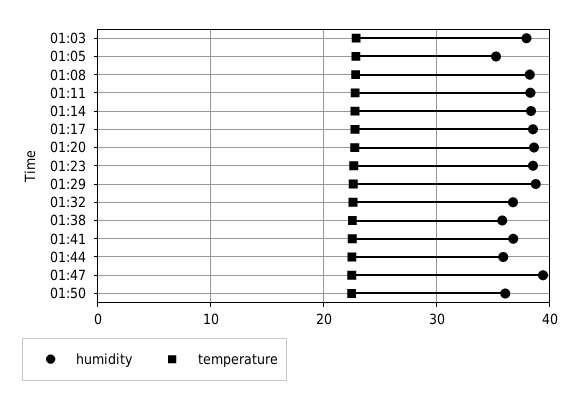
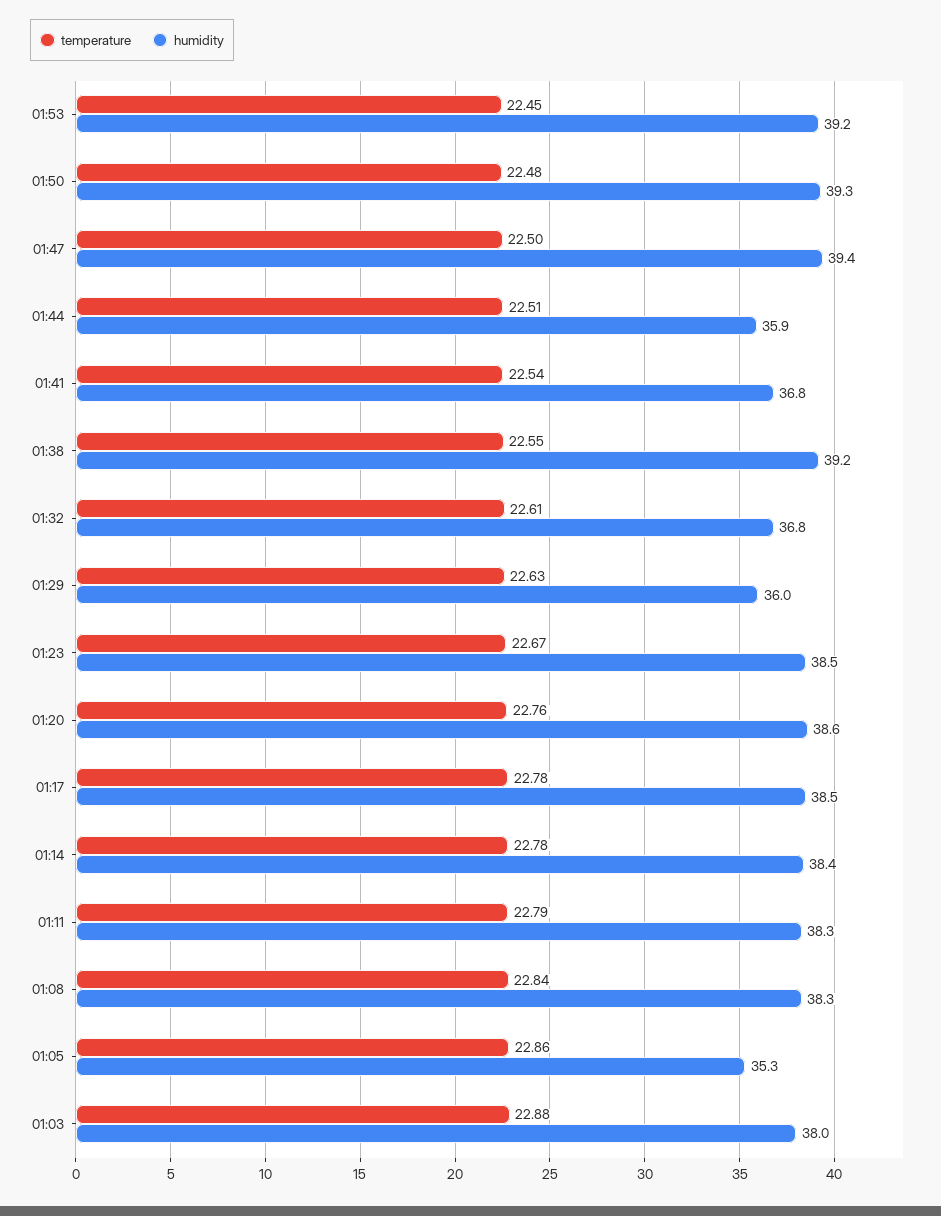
humidity, 01:29: 39 -> 36
humidity, 01:38: 36 -> 39.2
humidity, 01:50: 36 -> 39.3
temperature, 01:53: none -> 22.45
humidity, 01:53: none -> 39.2

